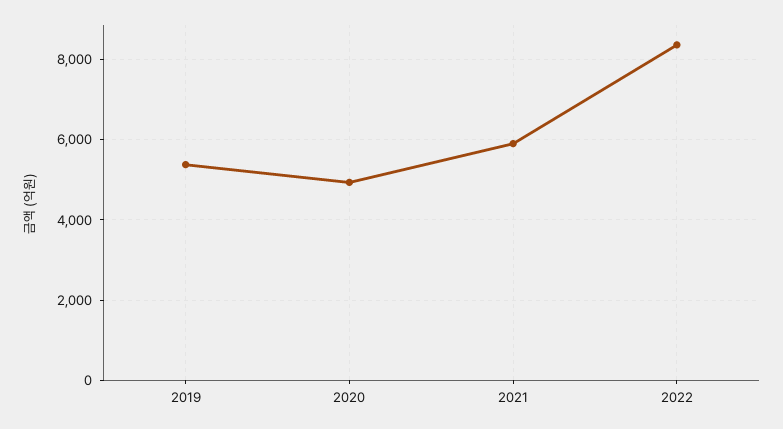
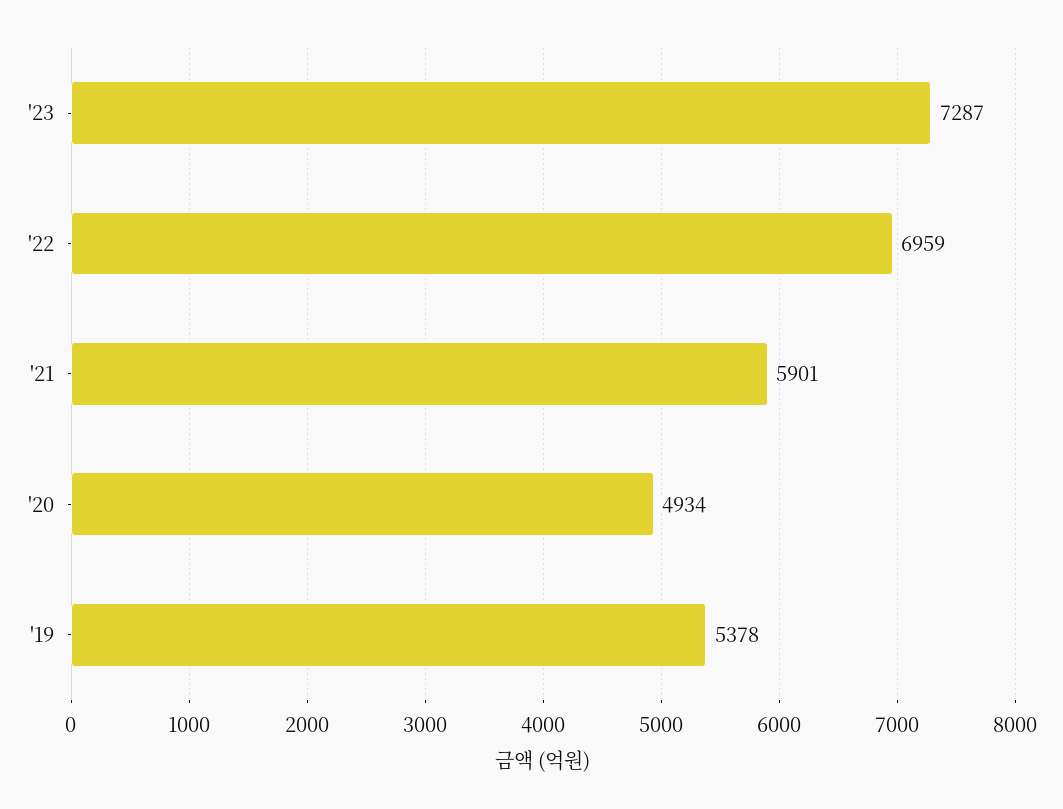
2022: 8400 -> 6959
'23: none -> 7287

